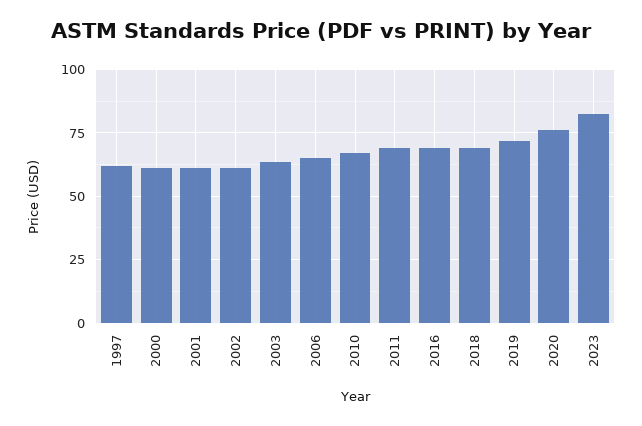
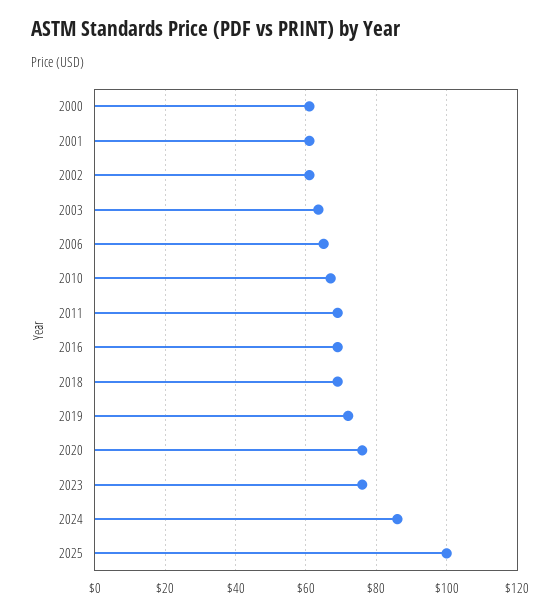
1997: 62.5 -> none
2023: 82.5 -> 76
2024: none -> 86
2025: none -> 100

